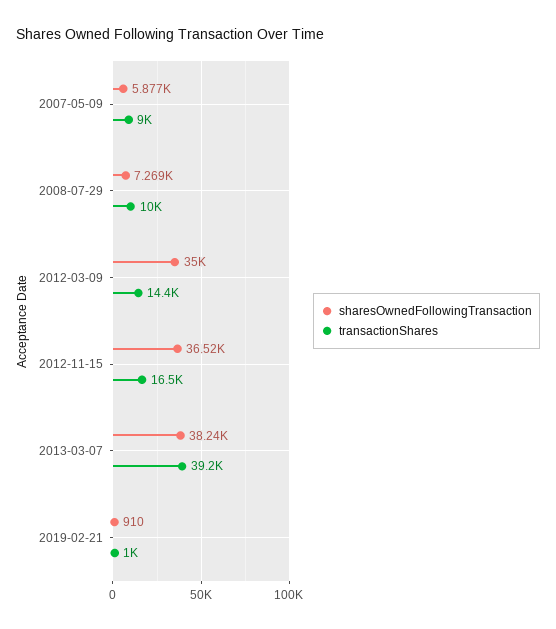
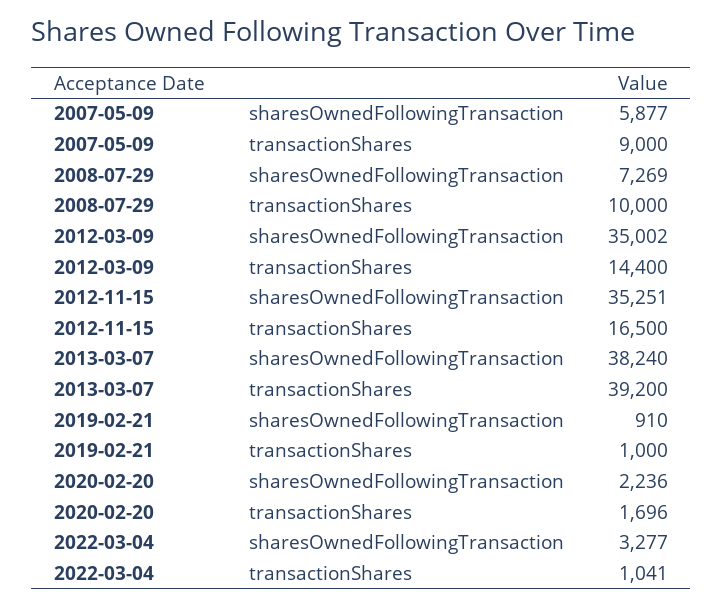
sharesOwnedFollowingTransaction, 2012-11-15: 36520 -> 35251
sharesOwnedFollowingTransaction, 2020-02-20: none -> 2236
transactionShares, 2020-02-20: none -> 1696
sharesOwnedFollowingTransaction, 2022-03-04: none -> 3277
transactionShares, 2022-03-04: none -> 1041

